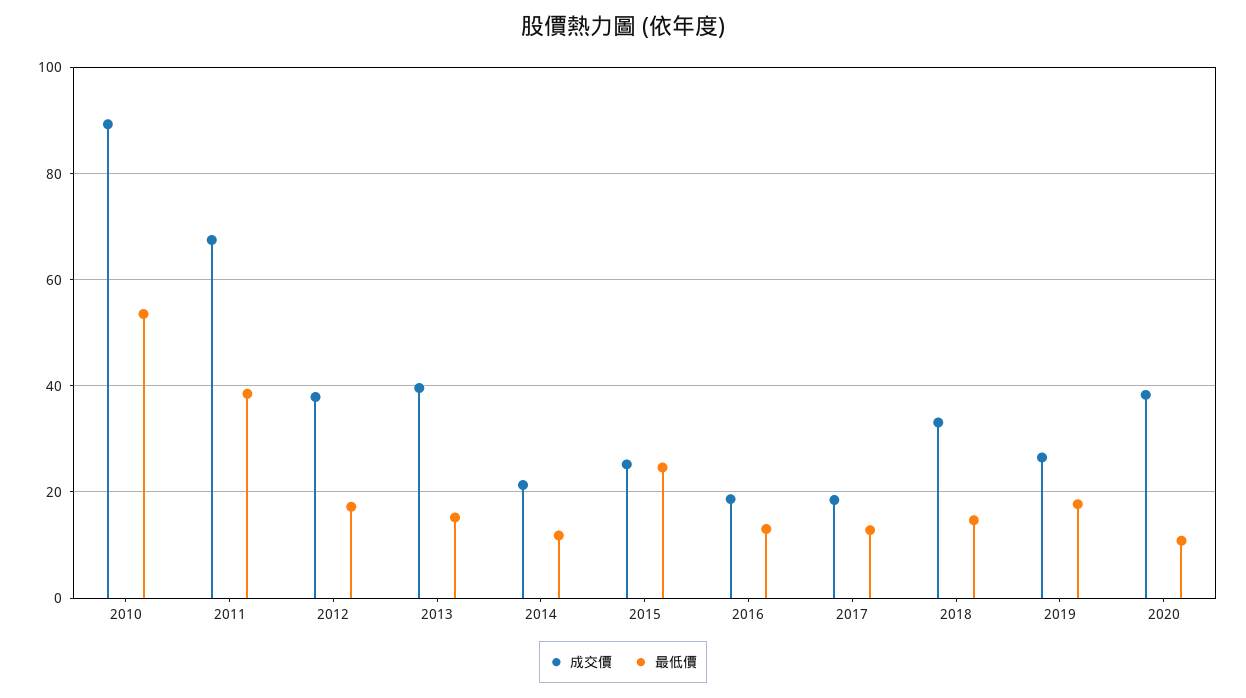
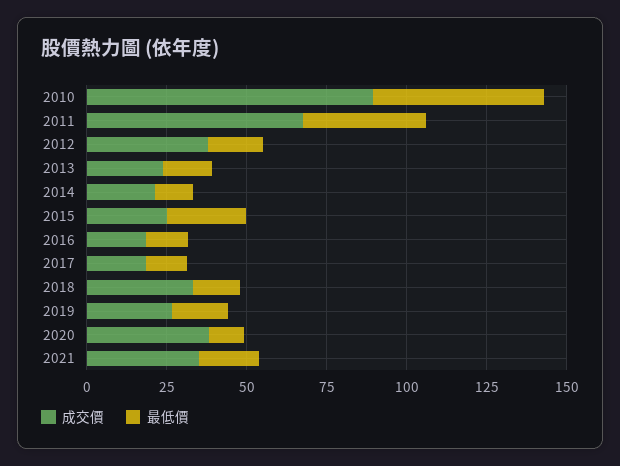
成交價, 2013: 40 -> 25
成交價, 2021: none -> 35
最低價, 2021: none -> 20

